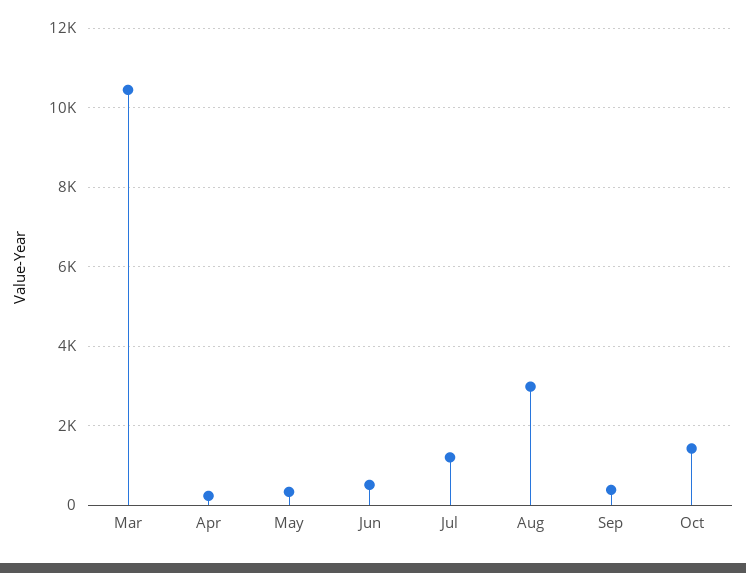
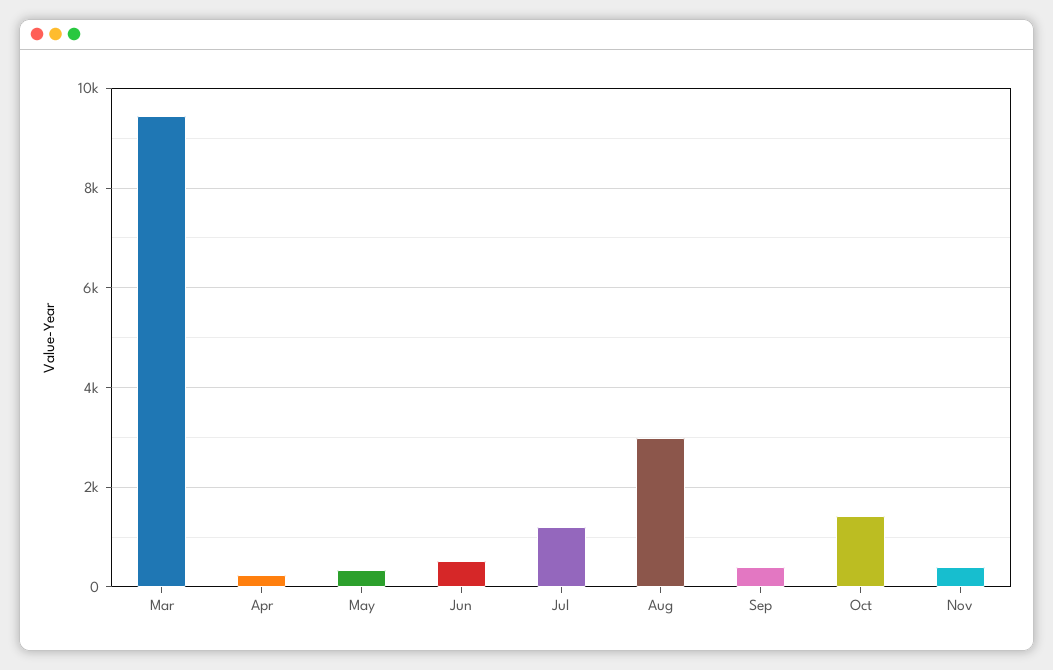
Mar: 10400 -> 9400
Nov: none -> 400

